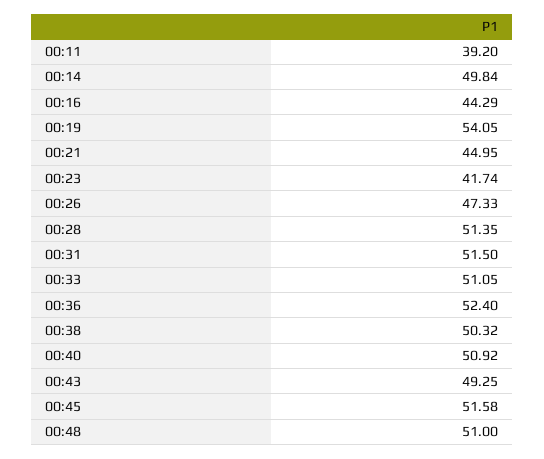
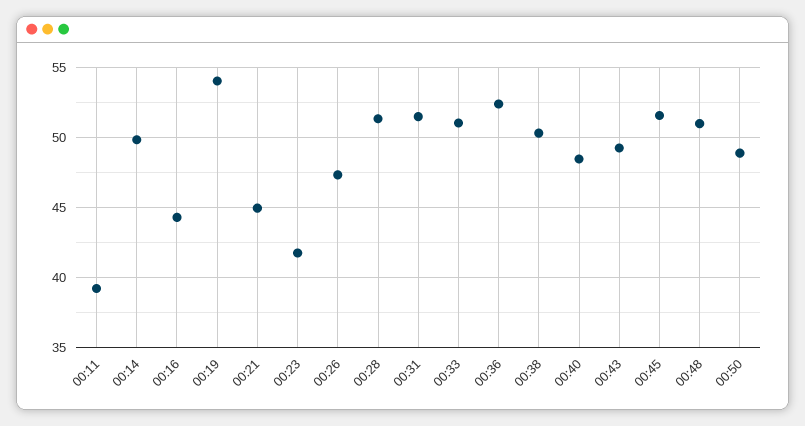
00:40: 50.92 -> 48.5
00:50: none -> 49

